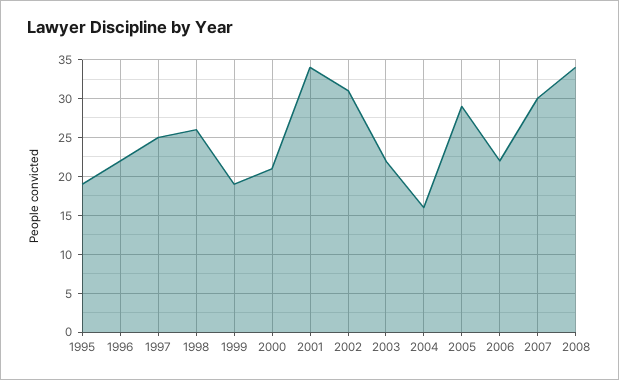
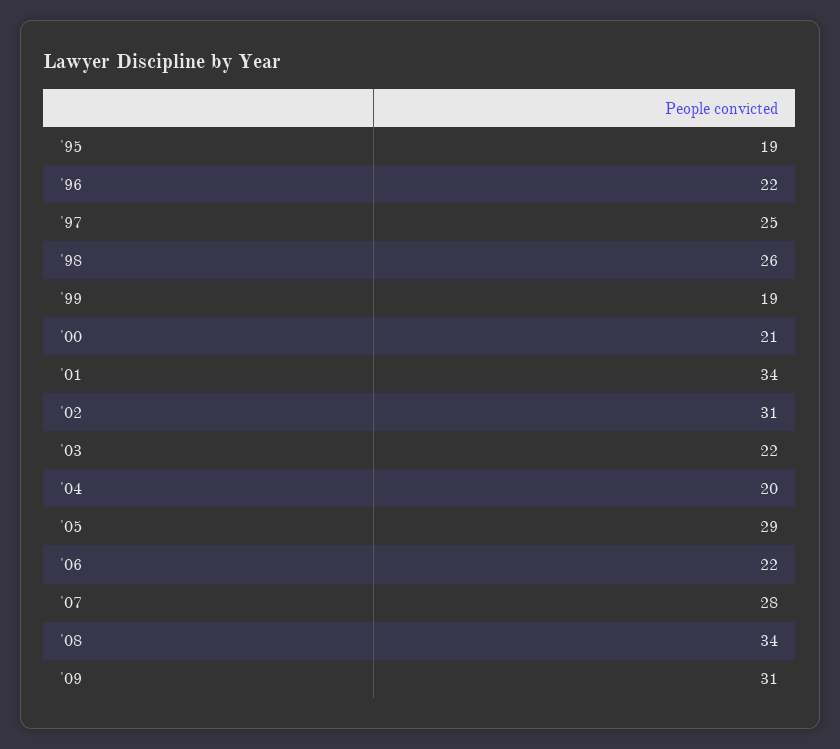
2004: 16 -> 20
2007: 30 -> 28
'09: none -> 31

